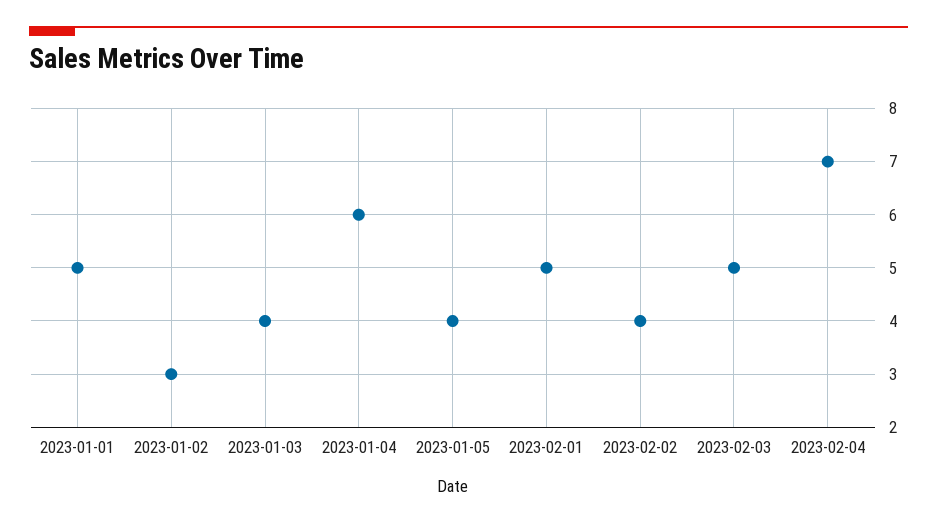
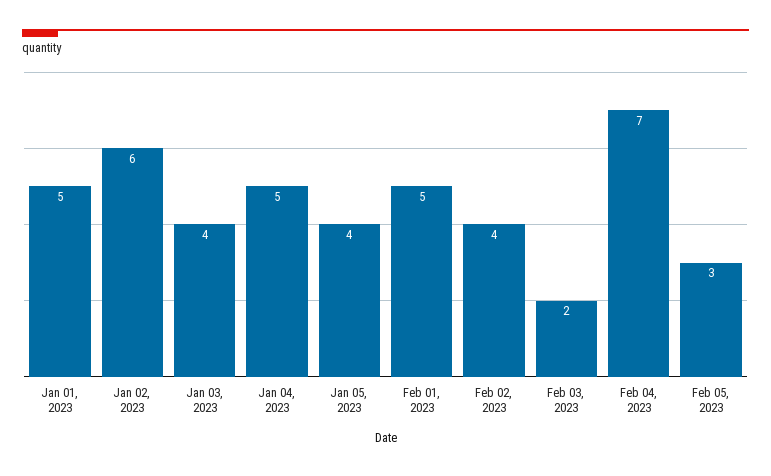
2023-01-02: 3 -> 6
2023-01-04: 6 -> 5
2023-02-03: 5 -> 2
Feb 05, 2023: none -> 3

